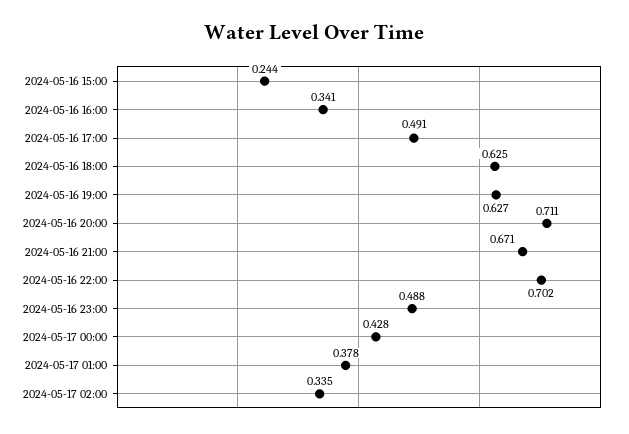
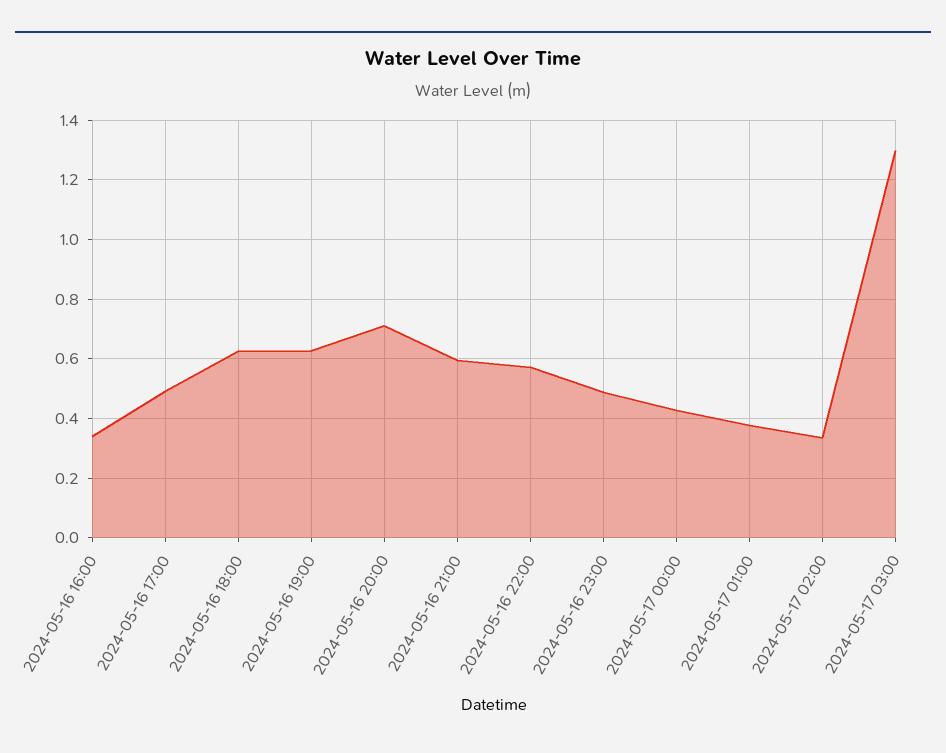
2024-05-16 15:00: 0.244 -> none
2024-05-16 21:00: 0.671 -> 0.6
2024-05-16 22:00: 0.702 -> 0.575
2024-05-17 03:00: none -> 1.3

